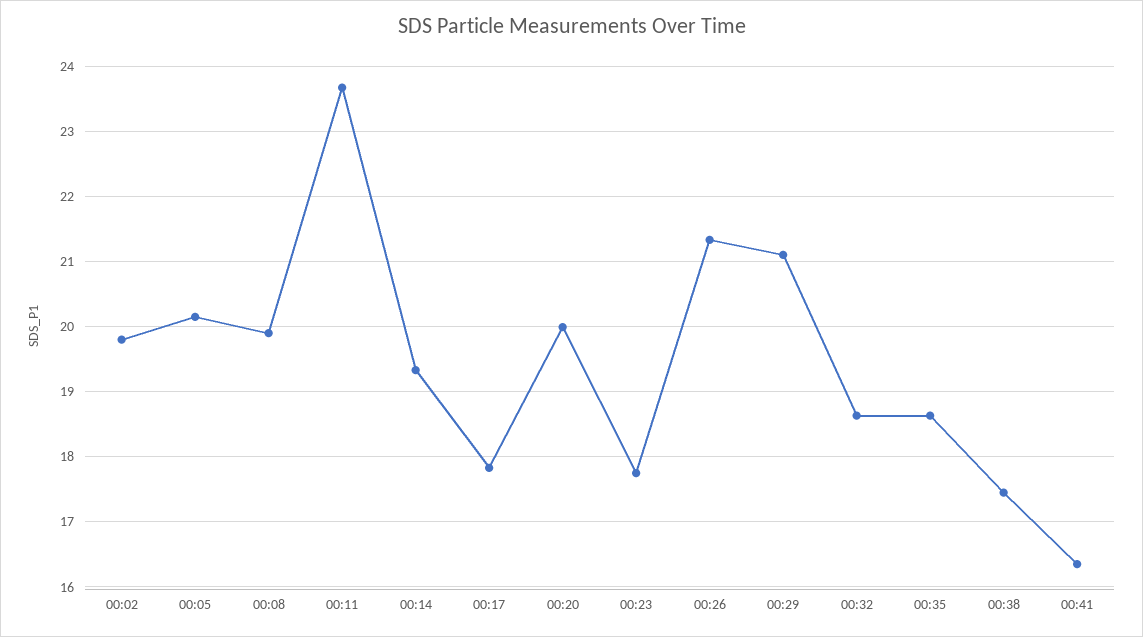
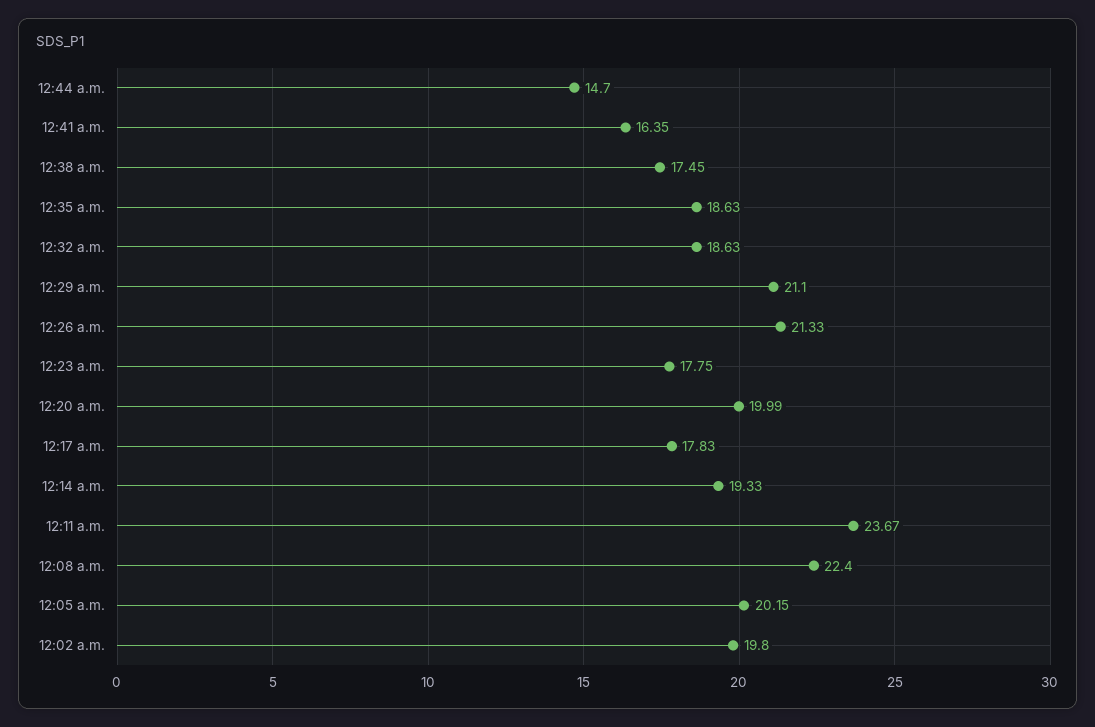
00:08: 19.9 -> 22.4
12:44 a.m.: none -> 14.7

